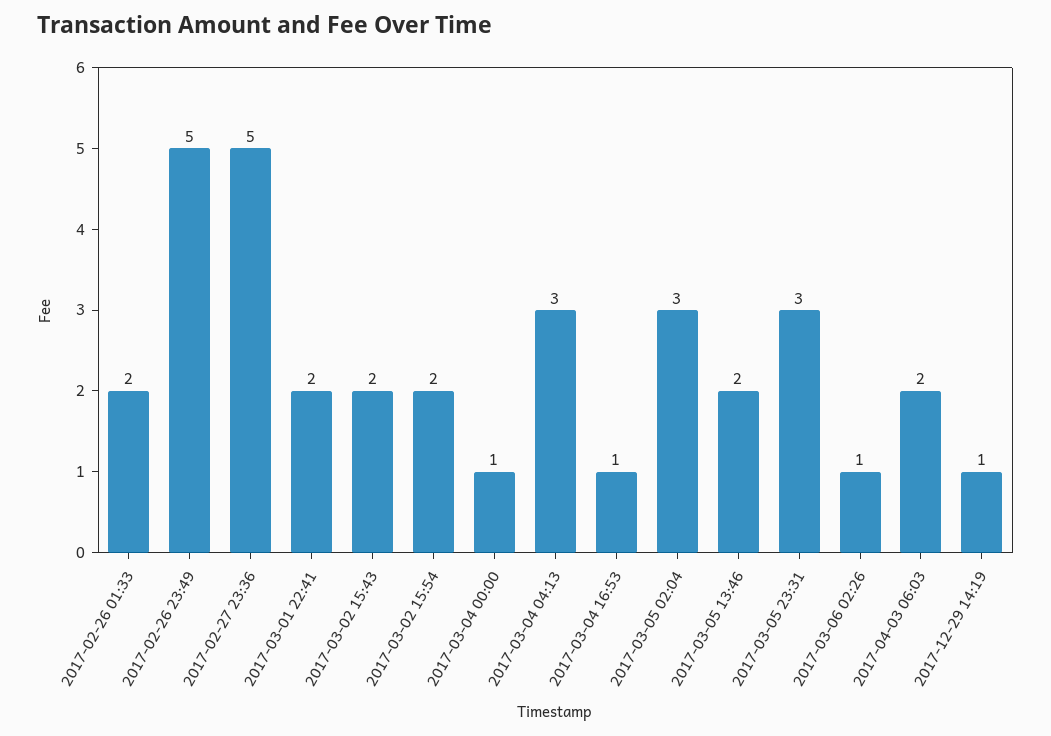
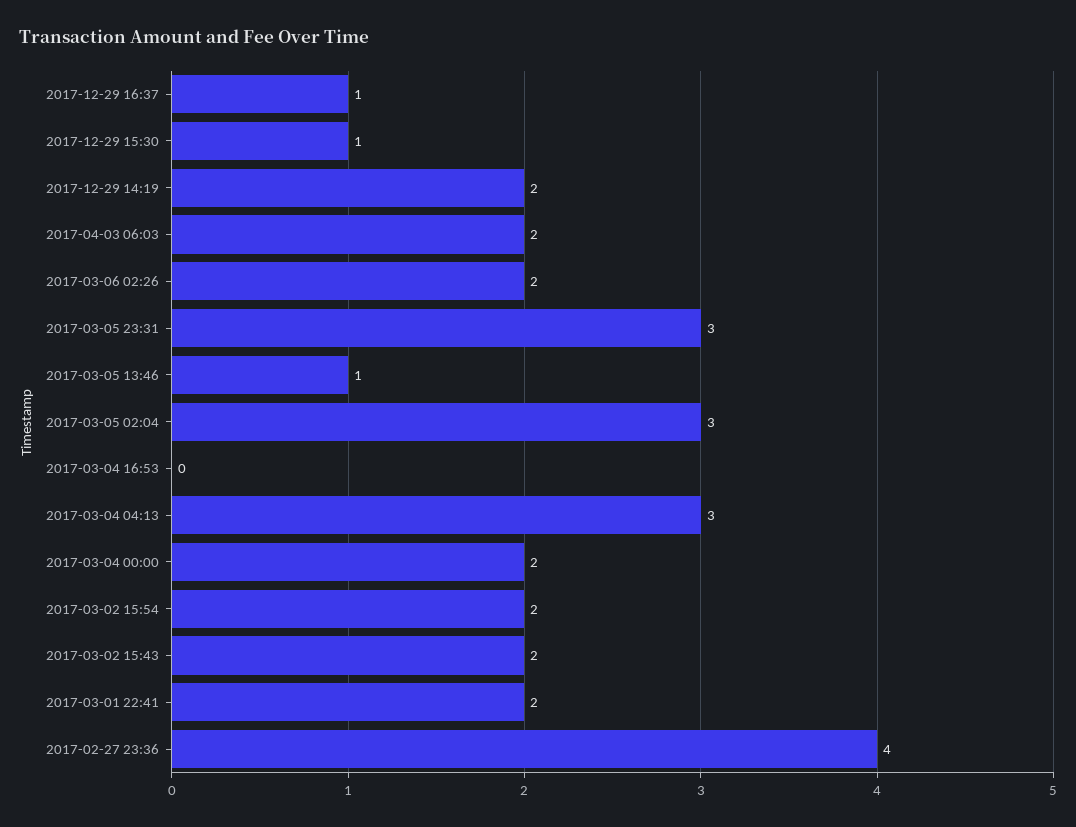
2017-02-26 01:33: 2 -> none
2017-02-26 23:49: 5 -> none
2017-02-27 23:36: 5 -> 4
2017-03-04 00:00: 1 -> 2
2017-03-04 16:53: 1 -> 0
2017-03-05 13:46: 2 -> 1
2017-03-06 02:26: 1 -> 2
2017-12-29 14:19: 1 -> 2
2017-12-29 16:37: none -> 1
2017-12-29 15:30: none -> 1

